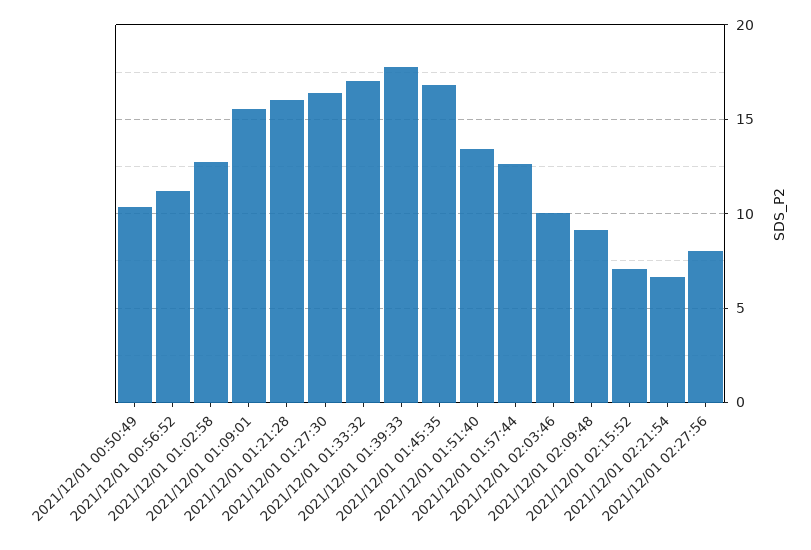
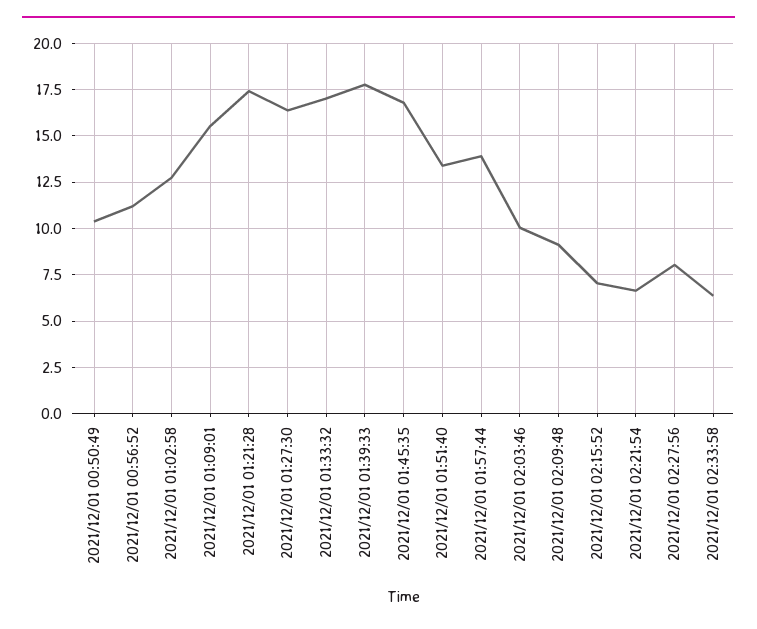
2021/12/01 01:21:28: 16 -> 17.5
2021/12/01 01:57:44: 12.5 -> 14
2021/12/01 02:33:58: none -> 6.5

